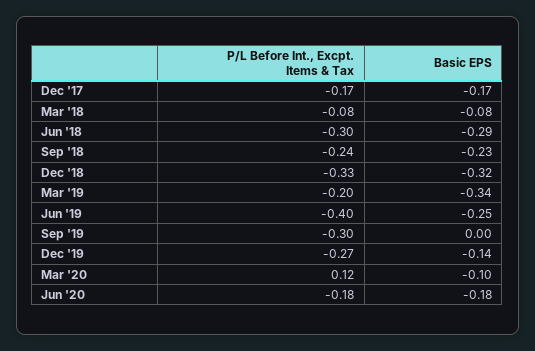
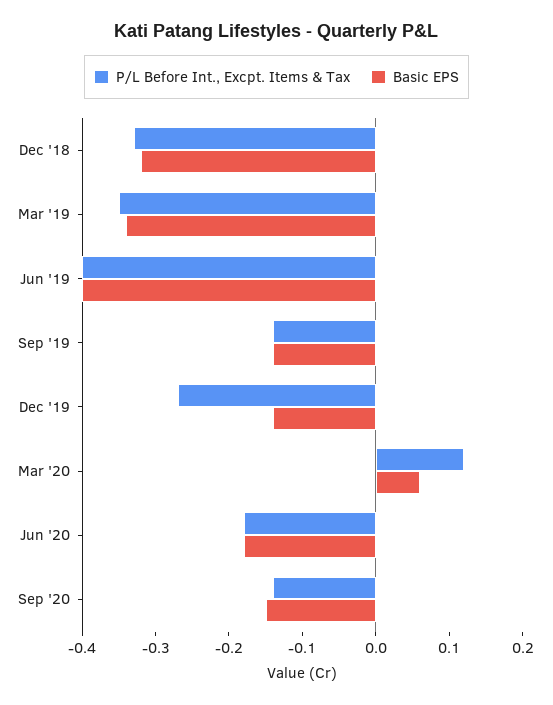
P/L Before Int., Excpt. Items & Tax, Dec '17: -0.17 -> none
Basic EPS, Dec '17: -0.17 -> none
P/L Before Int., Excpt. Items & Tax, Mar '18: -0.08 -> none
Basic EPS, Mar '18: -0.08 -> none
P/L Before Int., Excpt. Items & Tax, Jun '18: -0.3 -> none
Basic EPS, Jun '18: -0.29 -> none
P/L Before Int., Excpt. Items & Tax, Sep '18: -0.24 -> none
Basic EPS, Sep '18: -0.23 -> none
P/L Before Int., Excpt. Items & Tax, Mar '19: -0.2 -> -0.35
Basic EPS, Jun '19: -0.25 -> -0.4
P/L Before Int., Excpt. Items & Tax, Sep '19: -0.3 -> -0.15
Basic EPS, Sep '19: 0 -> -0.15
Basic EPS, Mar '20: -0.1 -> 0.05
P/L Before Int., Excpt. Items & Tax, Sep '20: none -> -0.15
Basic EPS, Sep '20: none -> -0.15

